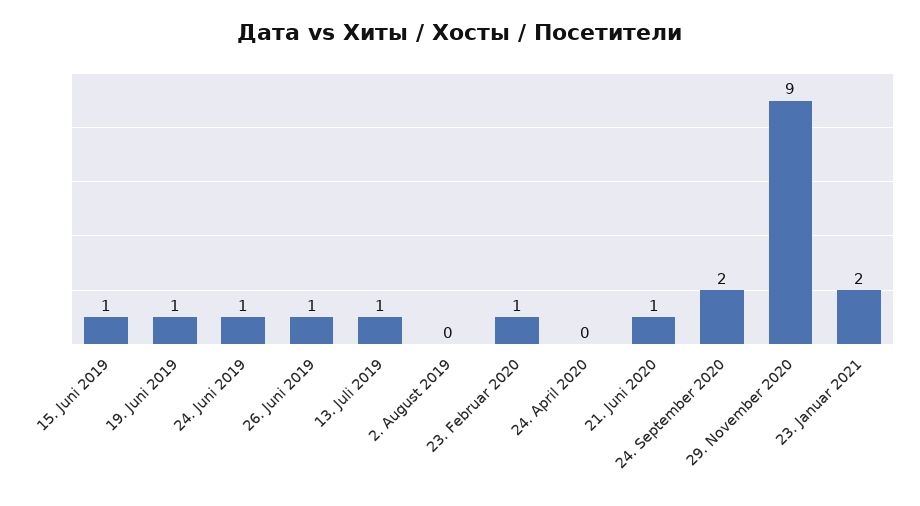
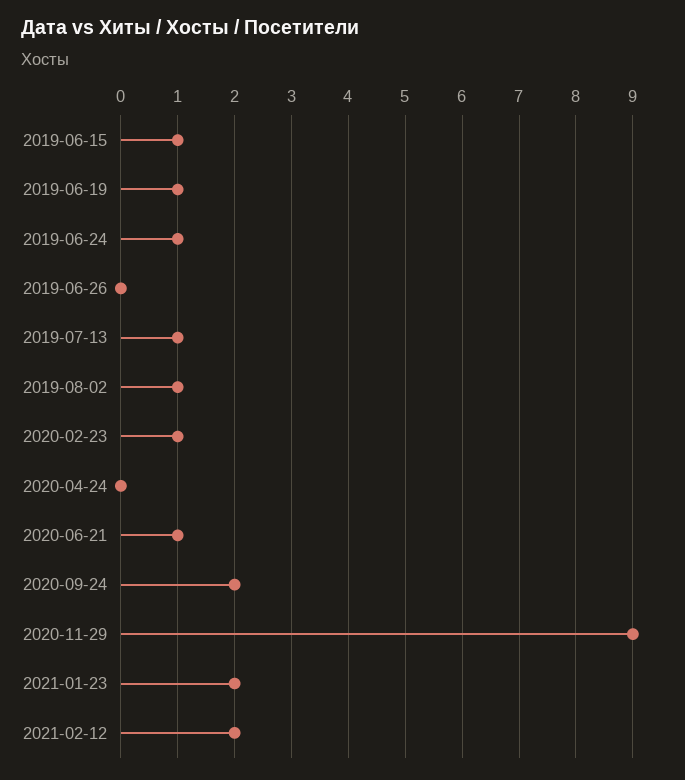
26. Juni 2019: 1 -> 0
2. August 2019: 0 -> 1
2021-02-12: none -> 2

